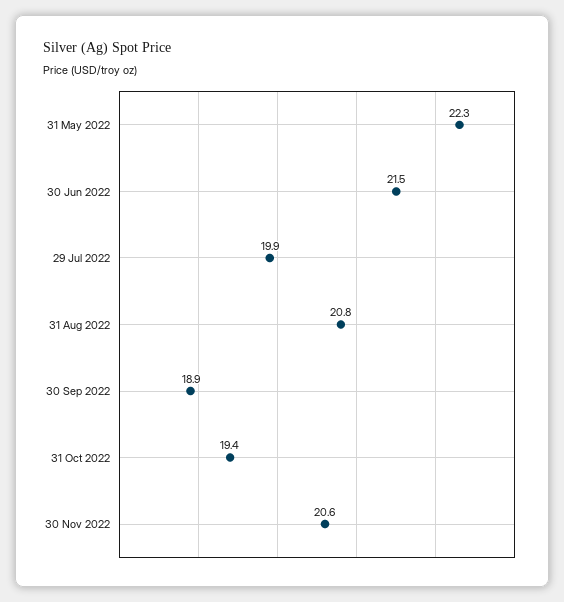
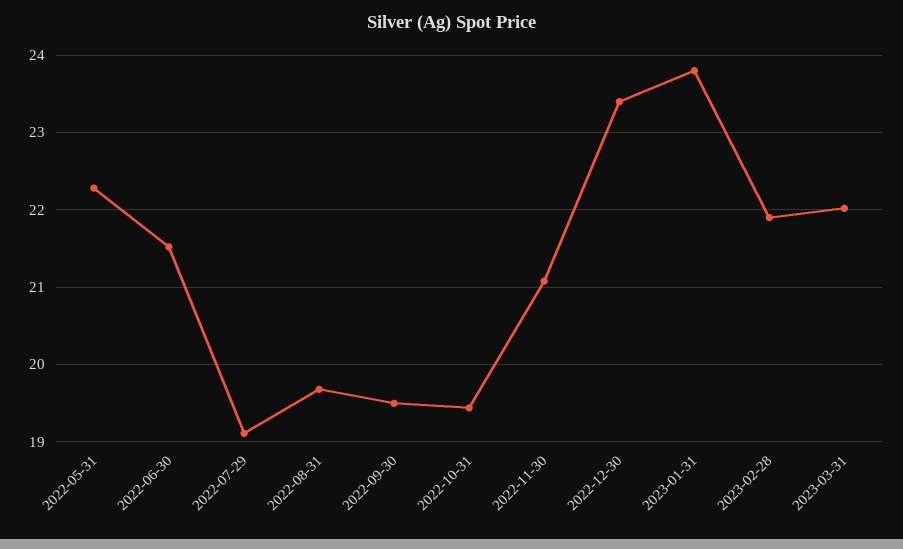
29 Jul 2022: 19.9 -> 19.1
31 Aug 2022: 20.8 -> 19.7
30 Sep 2022: 18.9 -> 19.5
30 Nov 2022: 20.6 -> 21.1
2022-12-30: none -> 23.4
2023-01-31: none -> 23.8
2023-02-28: none -> 21.9
2023-03-31: none -> 22

